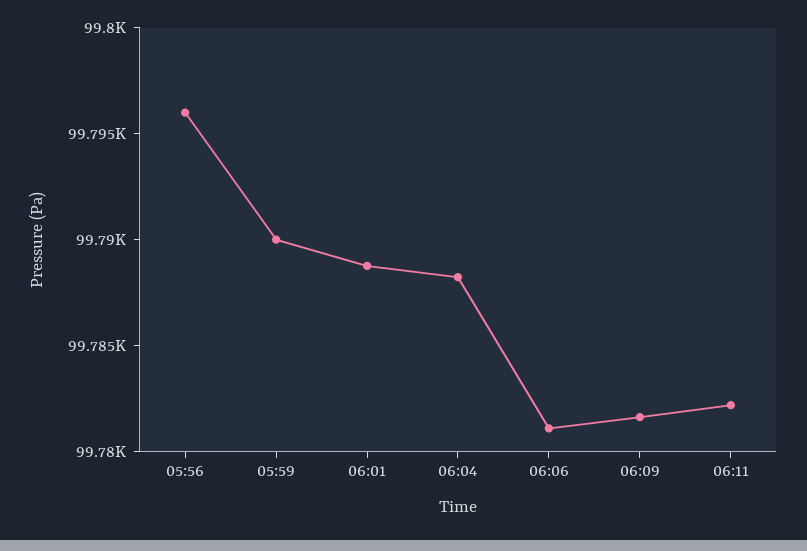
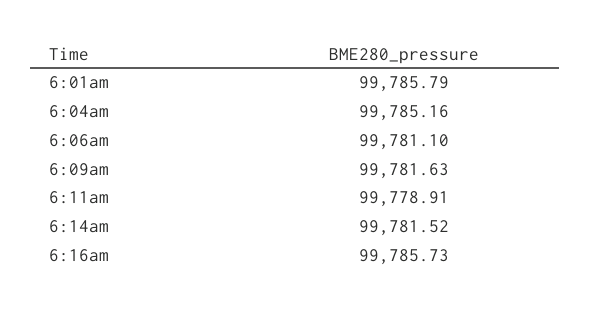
05:56: 99796 -> none
05:59: 99790 -> none
06:01: 99789 -> 99785.79
06:04: 99788 -> 99785.16
06:11: 99782 -> 99778.91
6:14am: none -> 99781.52
6:16am: none -> 99785.73

